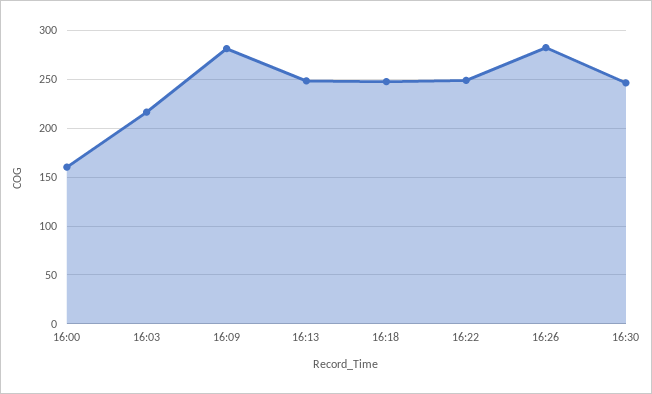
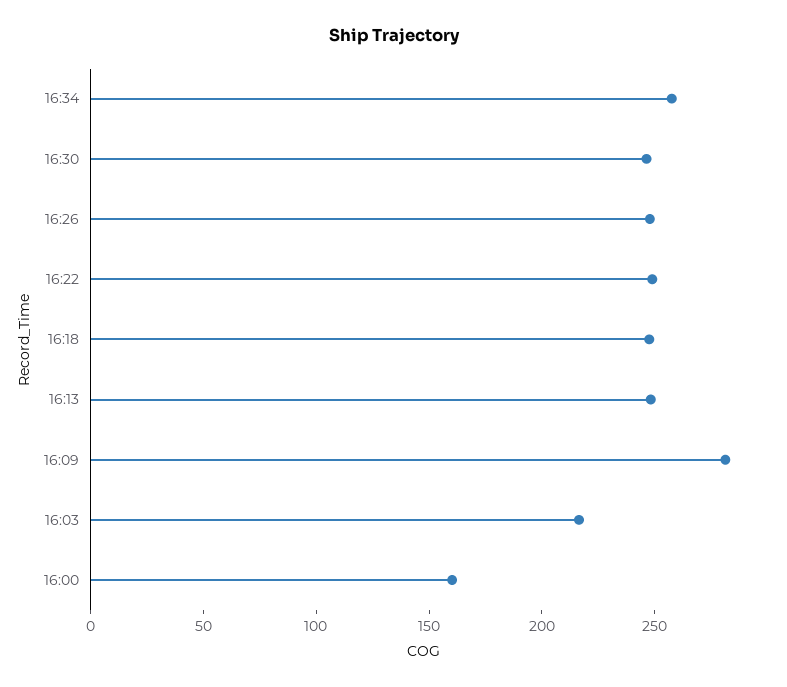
16:26: 280 -> 250
16:34: none -> 260

